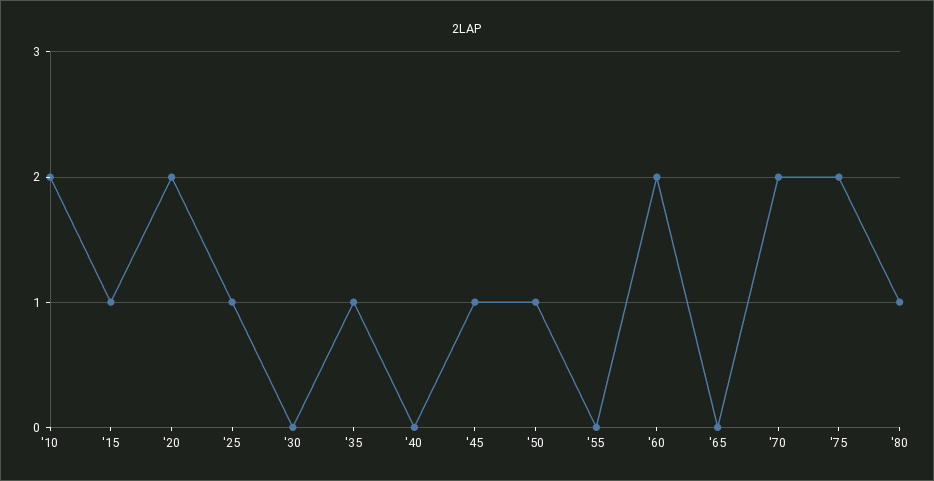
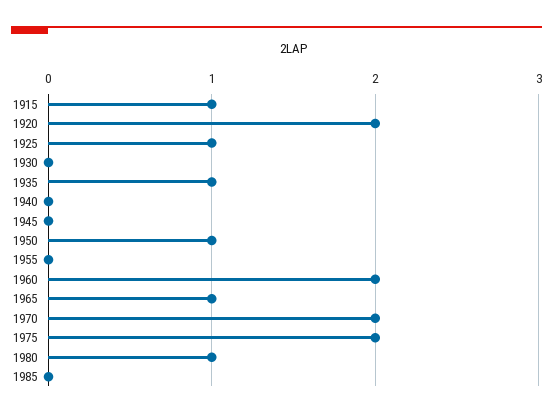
'10: 2 -> none
'45: 1 -> 0
'65: 0 -> 1
1985: none -> 0

